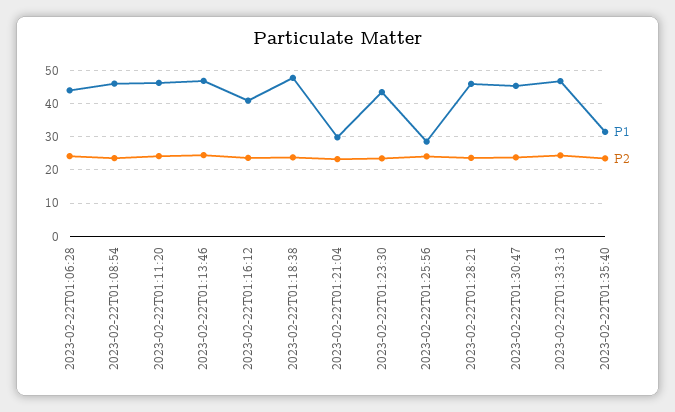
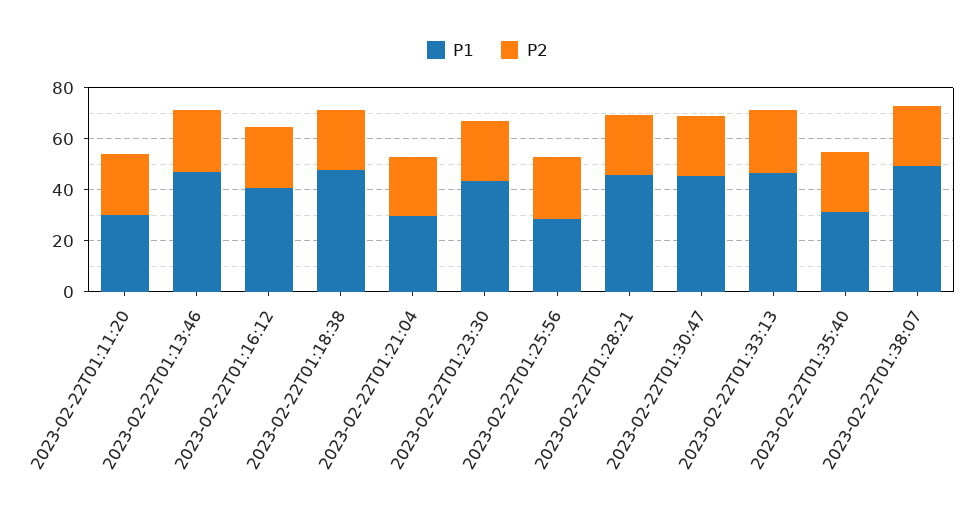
P1, 2023-02-22T01:06:28: 44 -> none
P2, 2023-02-22T01:06:28: 24 -> none
P1, 2023-02-22T01:08:54: 46 -> none
P2, 2023-02-22T01:08:54: 24 -> none
P1, 2023-02-22T01:11:20: 46 -> 30
P1, 2023-02-22T01:38:07: none -> 50
P2, 2023-02-22T01:38:07: none -> 25

